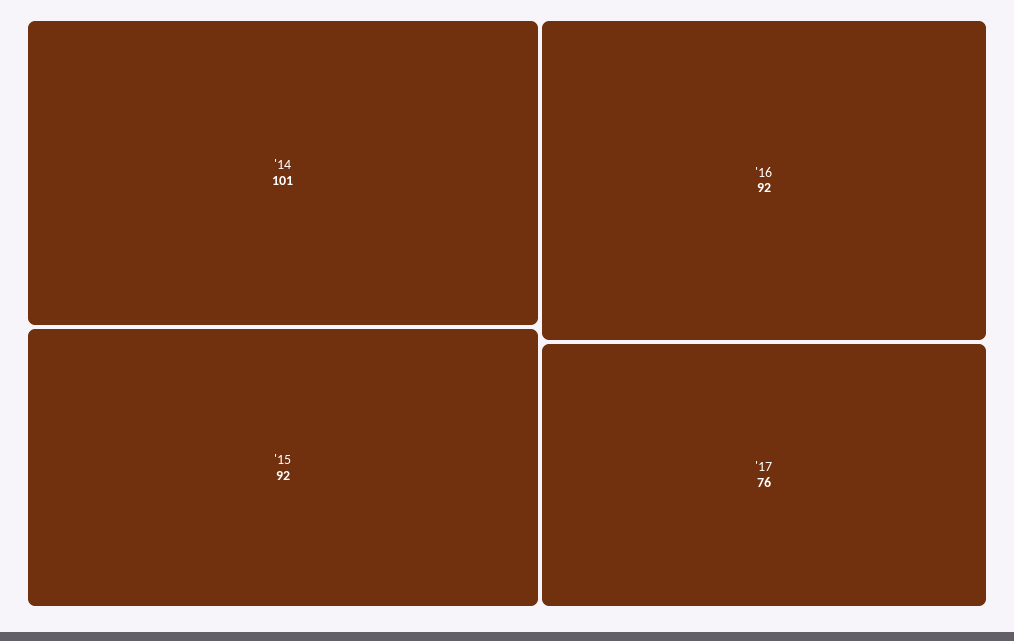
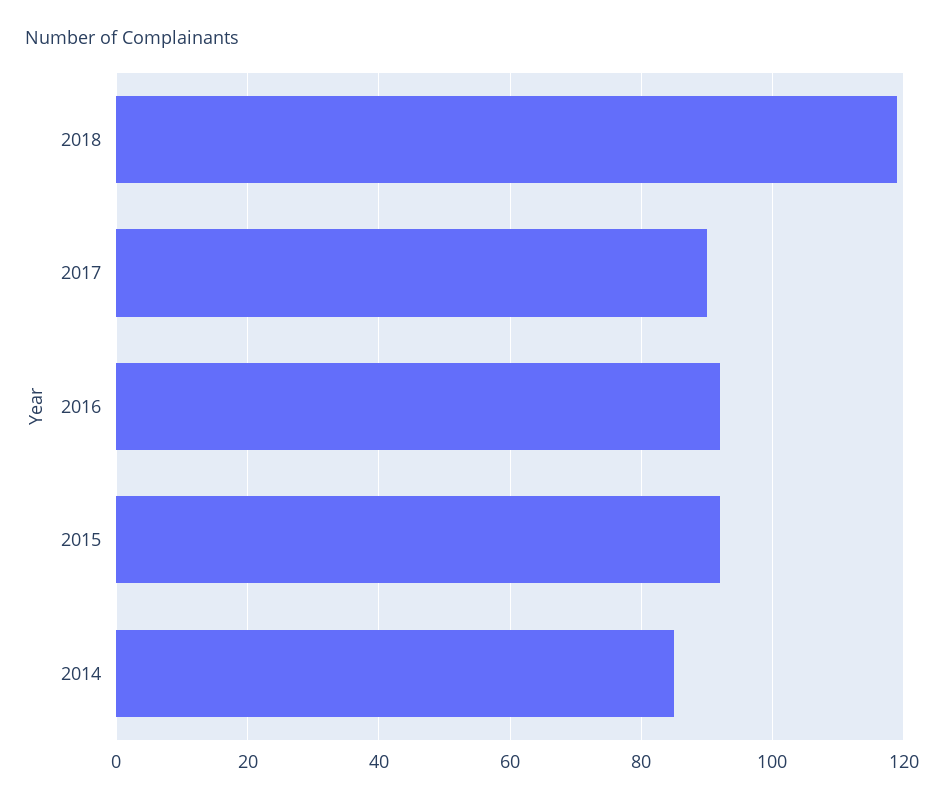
'14: 101 -> 85
'17: 76 -> 90
2018: none -> 120

